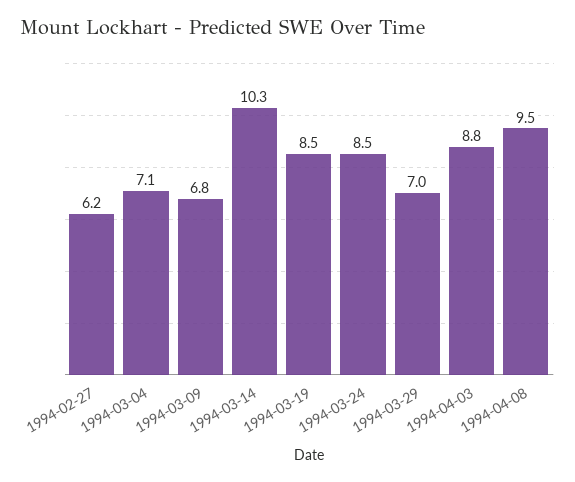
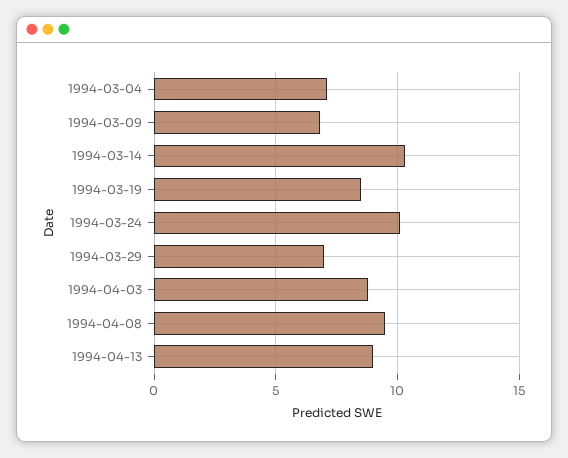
1994-02-27: 6.2 -> none
1994-03-24: 8.5 -> 10
1994-04-13: none -> 9

